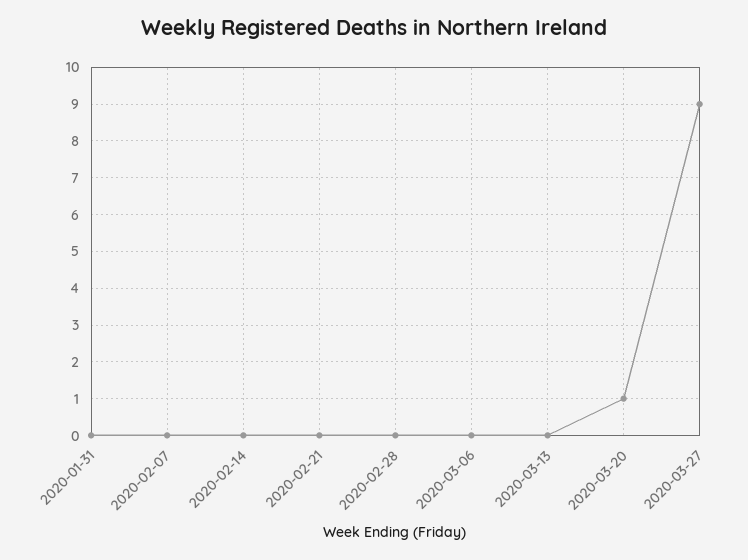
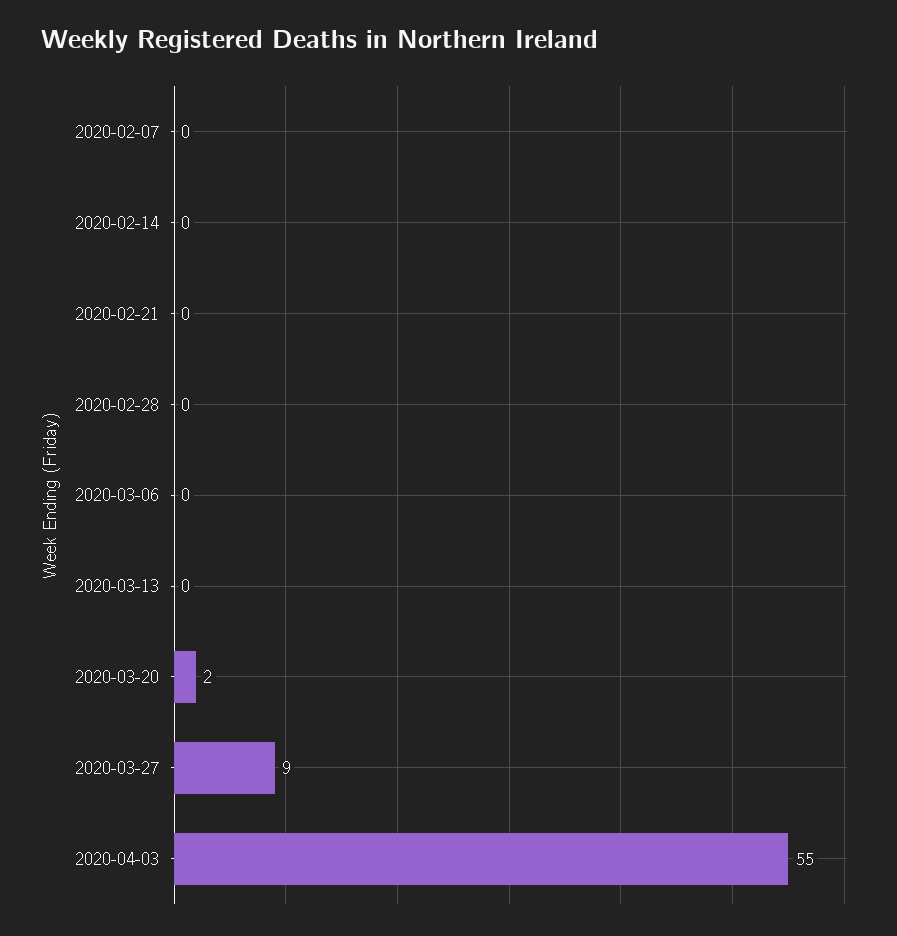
2020-01-31: 0 -> none
2020-03-20: 1 -> 2
2020-04-03: none -> 55

